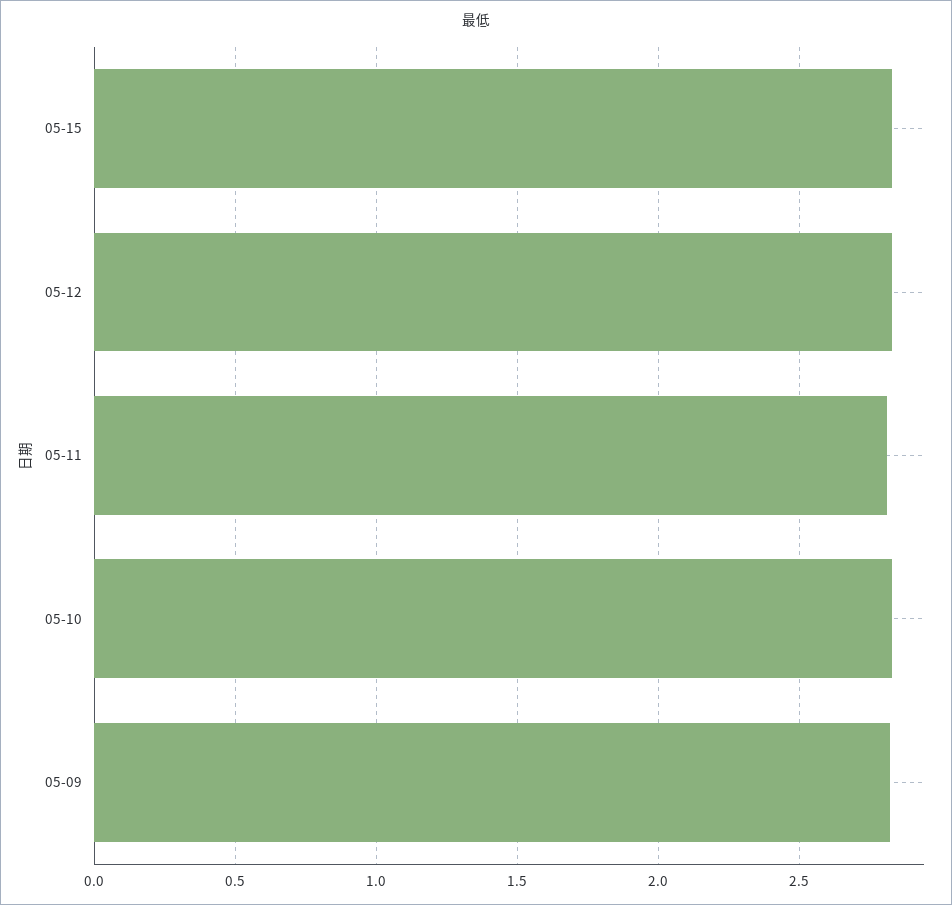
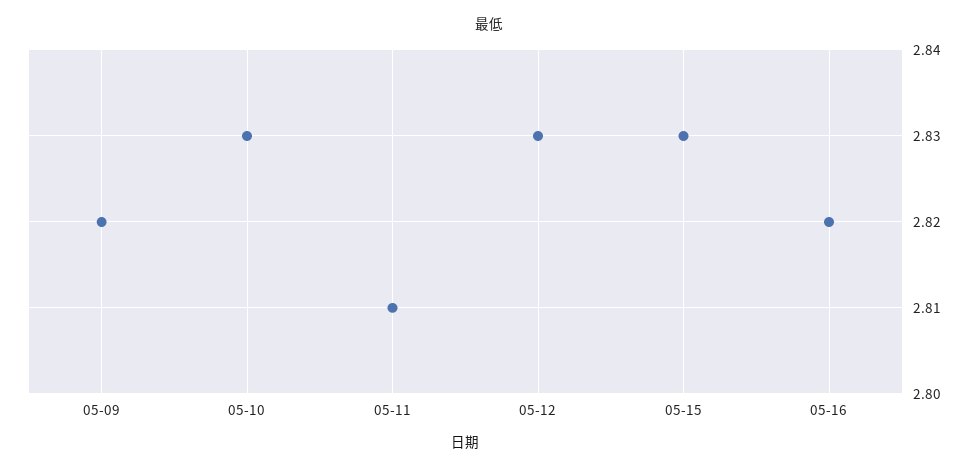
05-16: none -> 2.82

